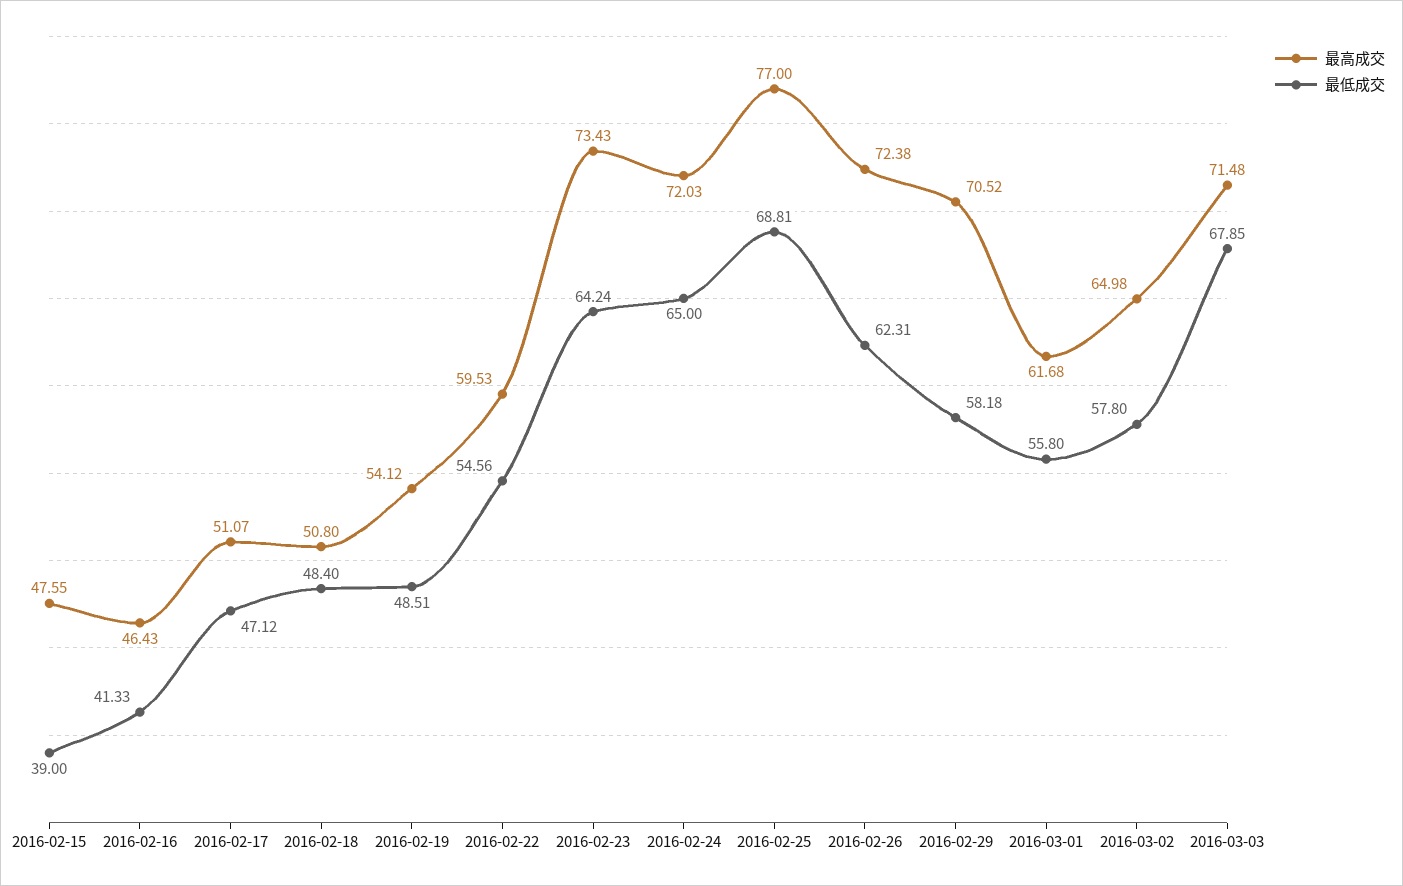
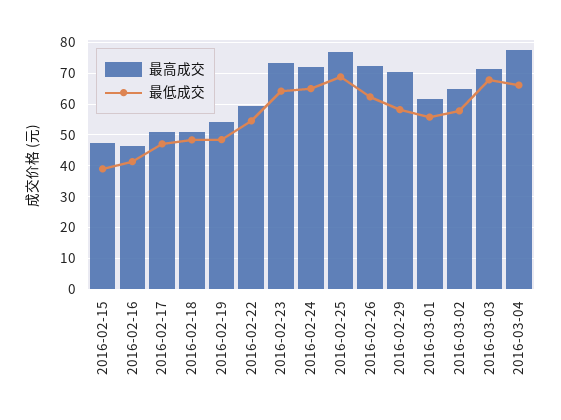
最高成交, 2016-03-04: none -> 78
最低成交, 2016-03-04: none -> 66

